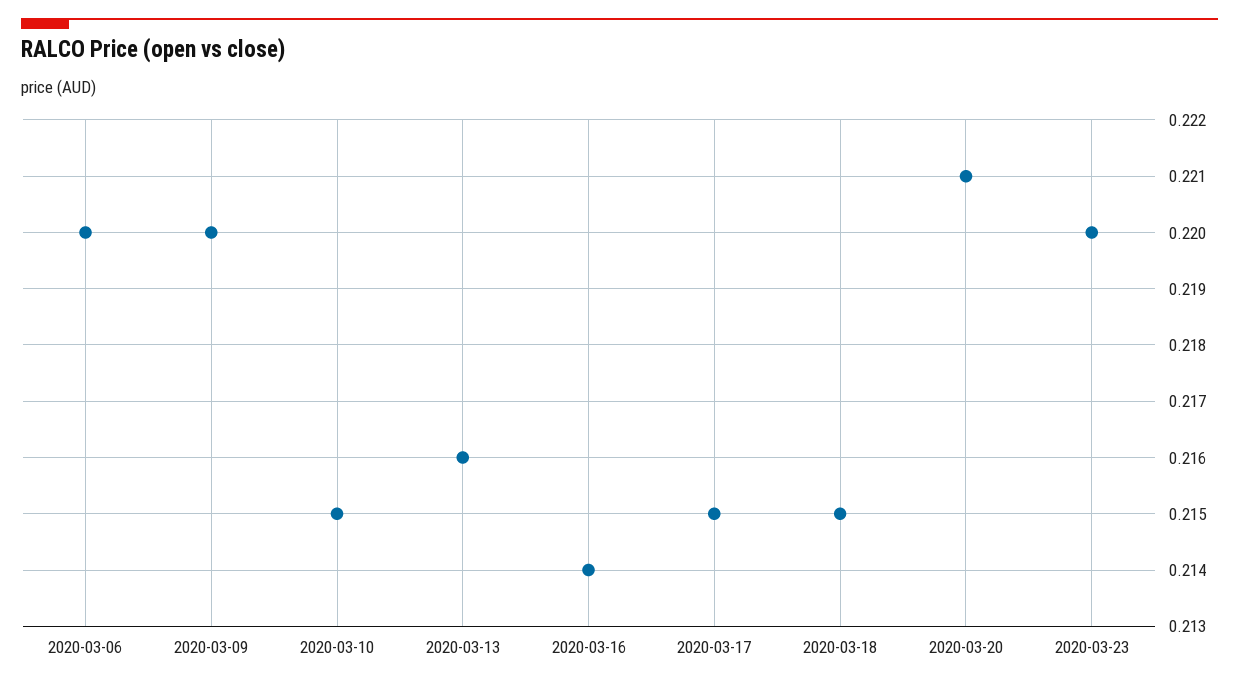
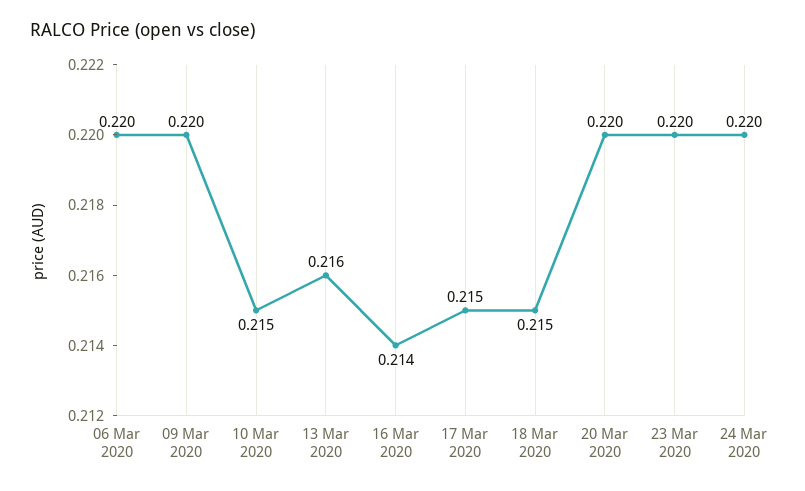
2020-03-20: 0.221 -> 0.22
24 Mar 2020: none -> 0.22

